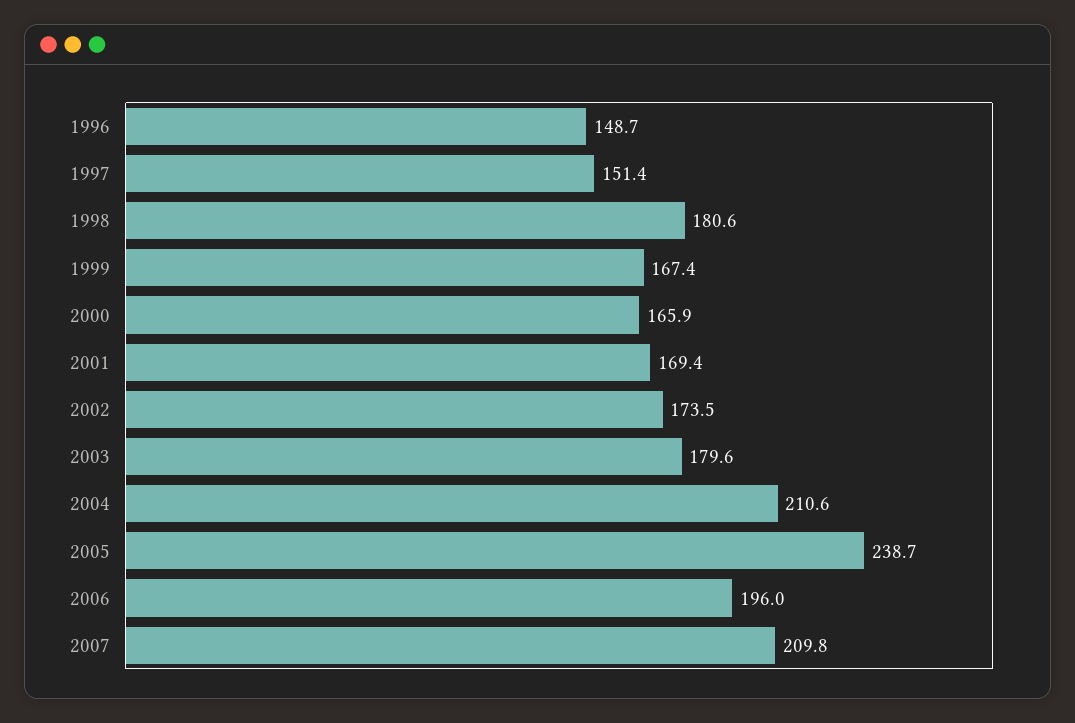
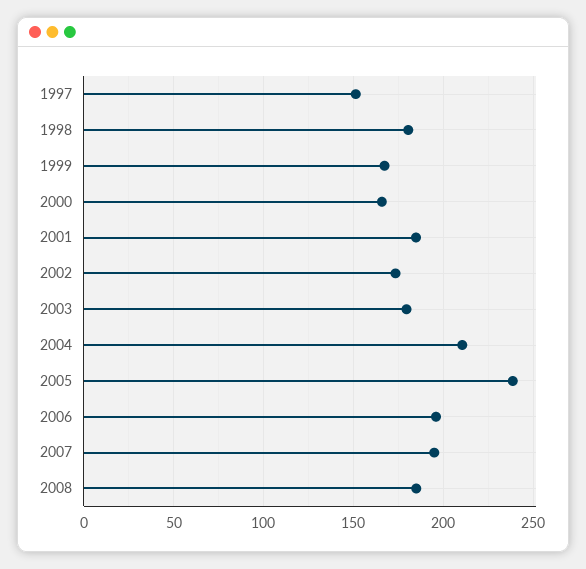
1996: 148.7 -> none
2001: 169.4 -> 185
2007: 209.8 -> 195
2008: none -> 185

